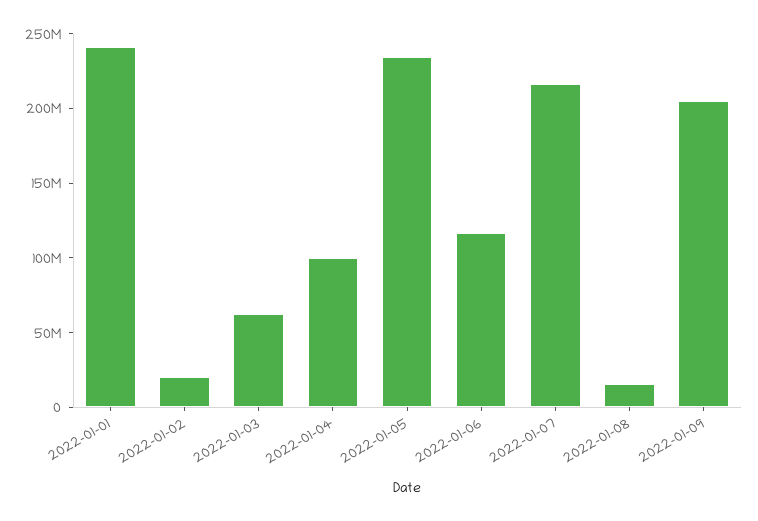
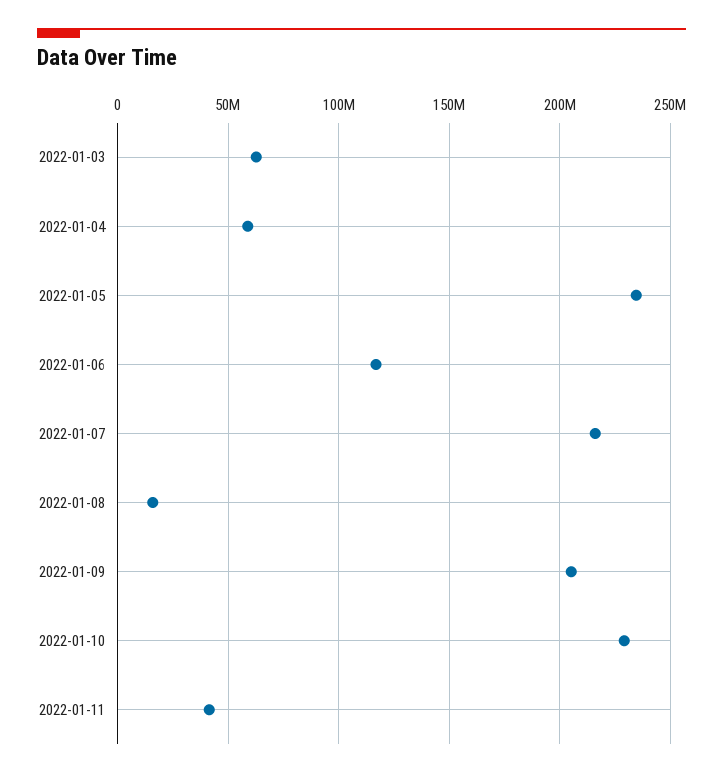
2022-01-01: 240000000 -> none
2022-01-02: 20000000 -> none
2022-01-04: 100000000 -> 60000000
2022-01-10: none -> 230000000
2022-01-11: none -> 40000000

